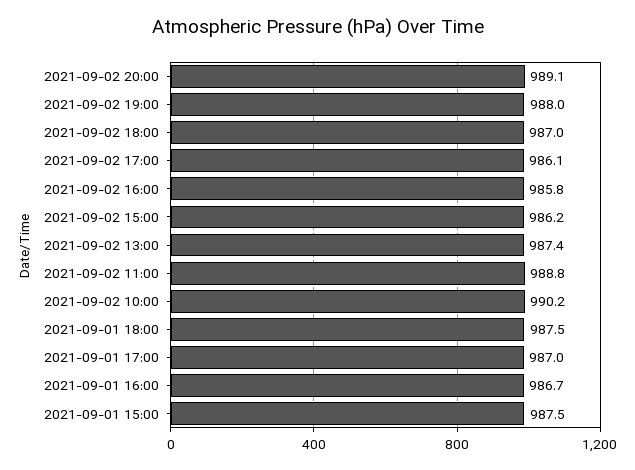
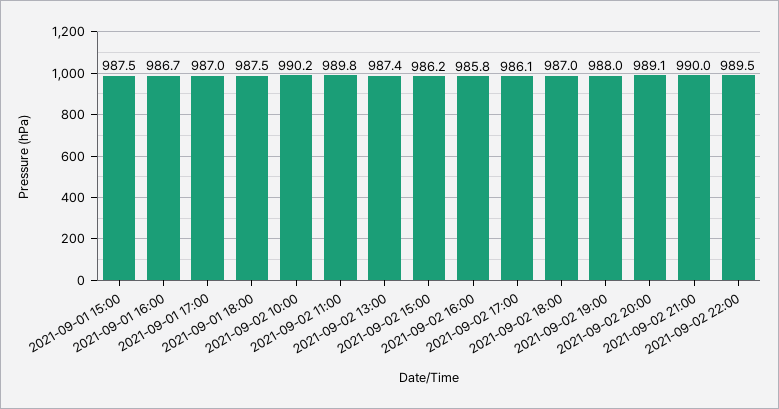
2021-09-02 11:00: 988.8 -> 989.8
2021-09-02 21:00: none -> 990
2021-09-02 22:00: none -> 989.5

